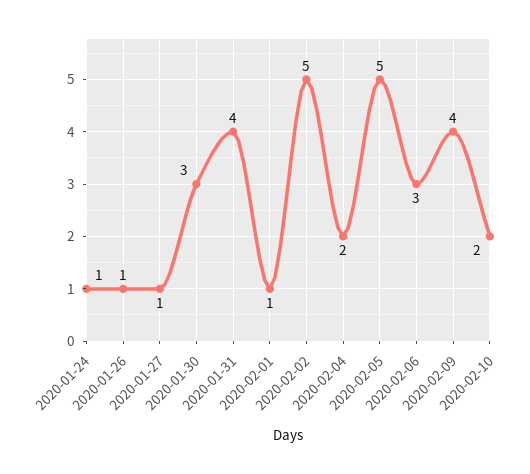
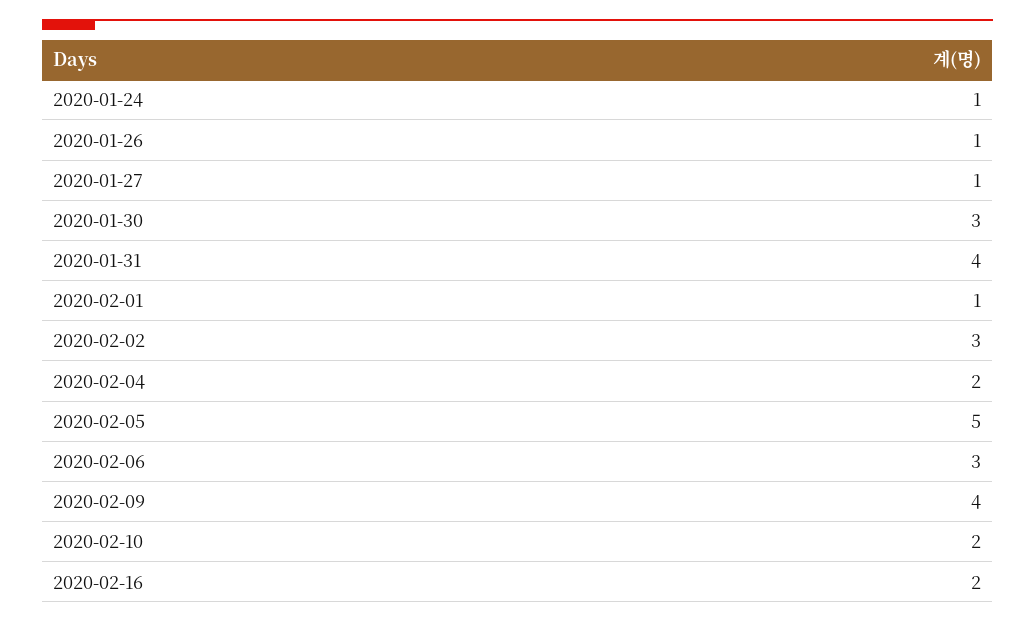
2020-02-02: 5 -> 3
2020-02-16: none -> 2

